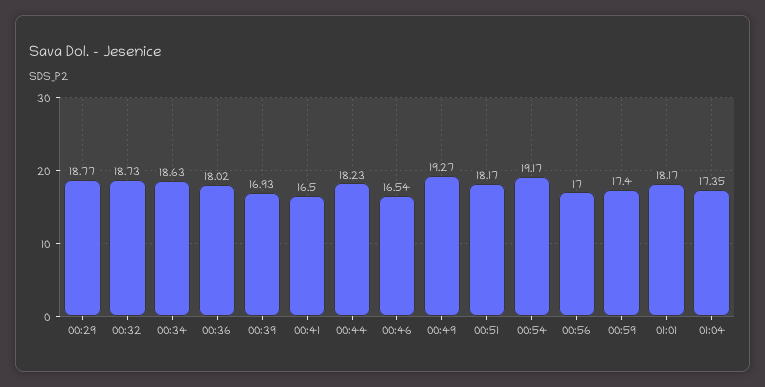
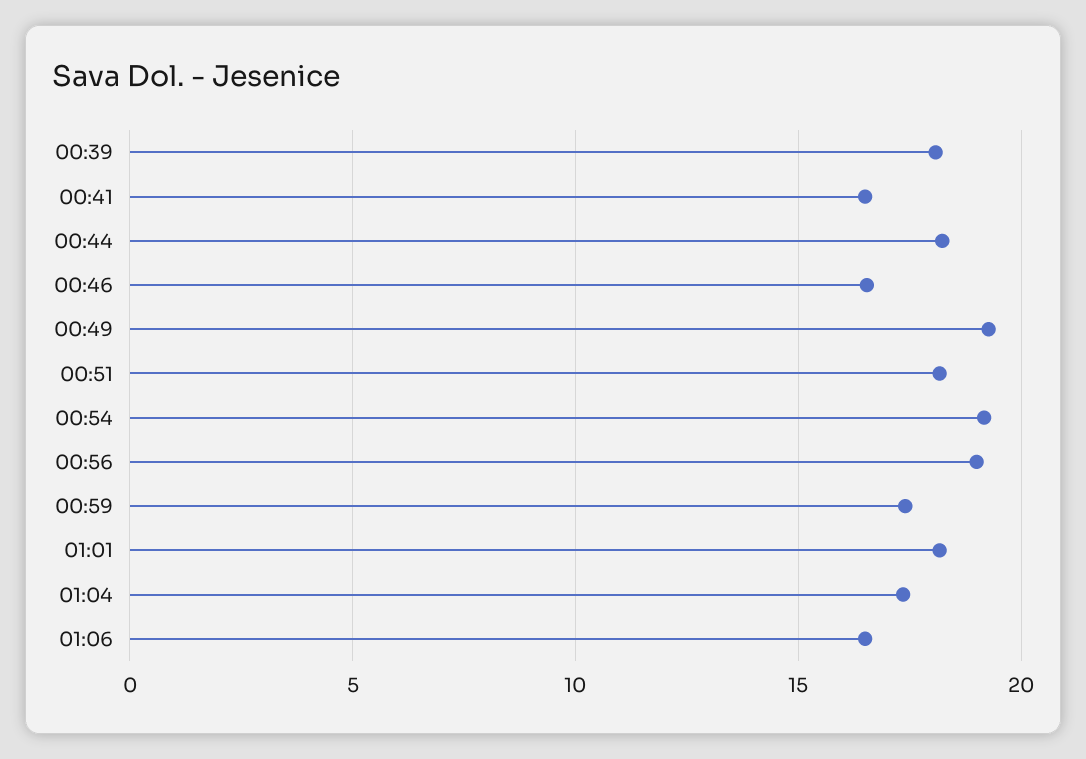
00:29: 18.77 -> none
00:32: 18.73 -> none
00:34: 18.63 -> none
00:36: 18.02 -> none
00:39: 16.93 -> 18
00:56: 17 -> 19
01:06: none -> 16.5

